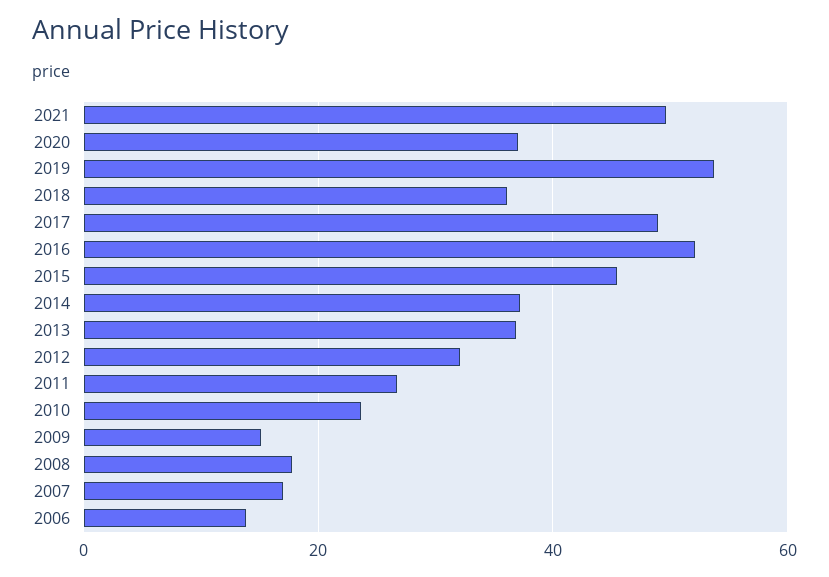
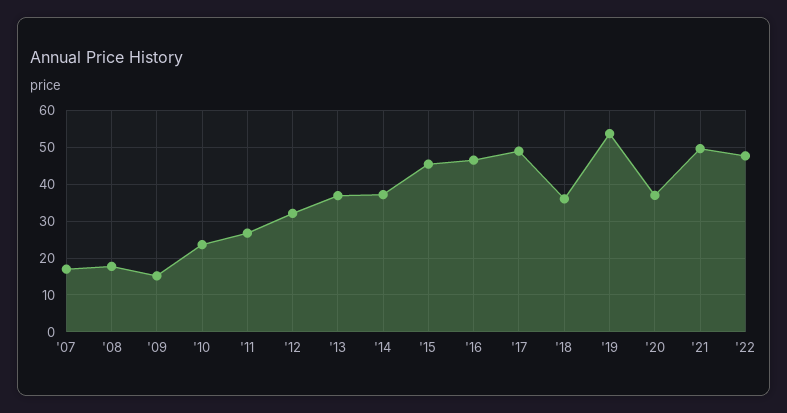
2016: 52 -> 46
2006: 14 -> none
'22: none -> 48

